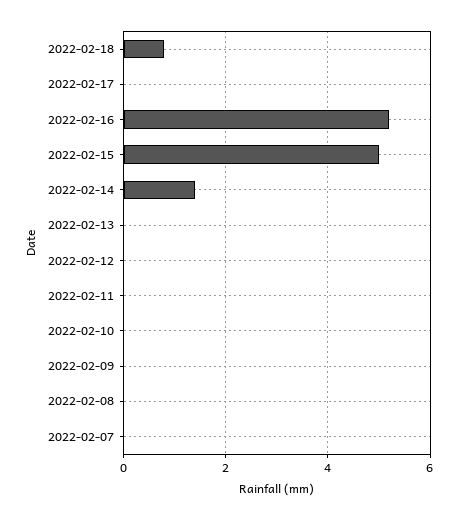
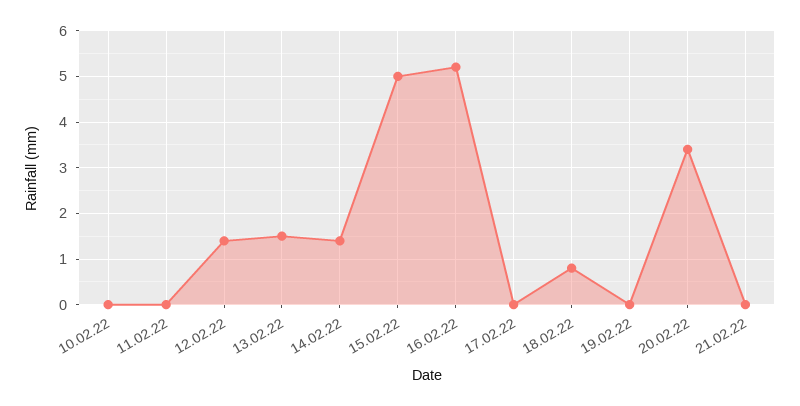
2022-02-13: 0 -> 1.5
2022-02-12: 0 -> 1.5
2022-02-09: 0 -> none
2022-02-08: 0 -> none
2022-02-07: 0 -> none
19.02.22: none -> 0
20.02.22: none -> 3.5
21.02.22: none -> 0

